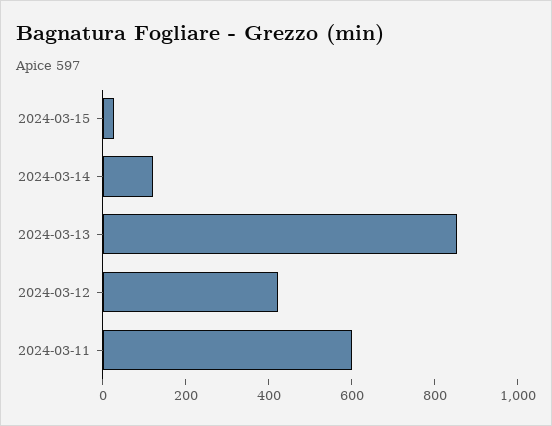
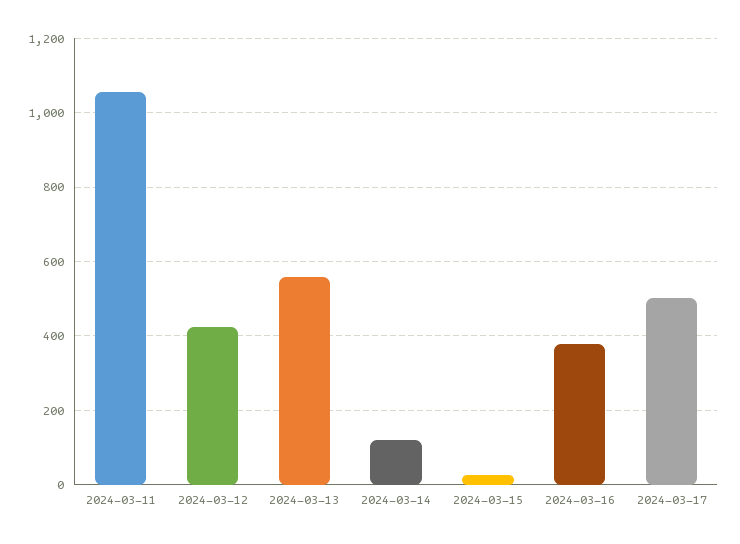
2024-03-13: 850 -> 560
2024-03-11: 600 -> 1060
2024-03-16: none -> 380
2024-03-17: none -> 500

